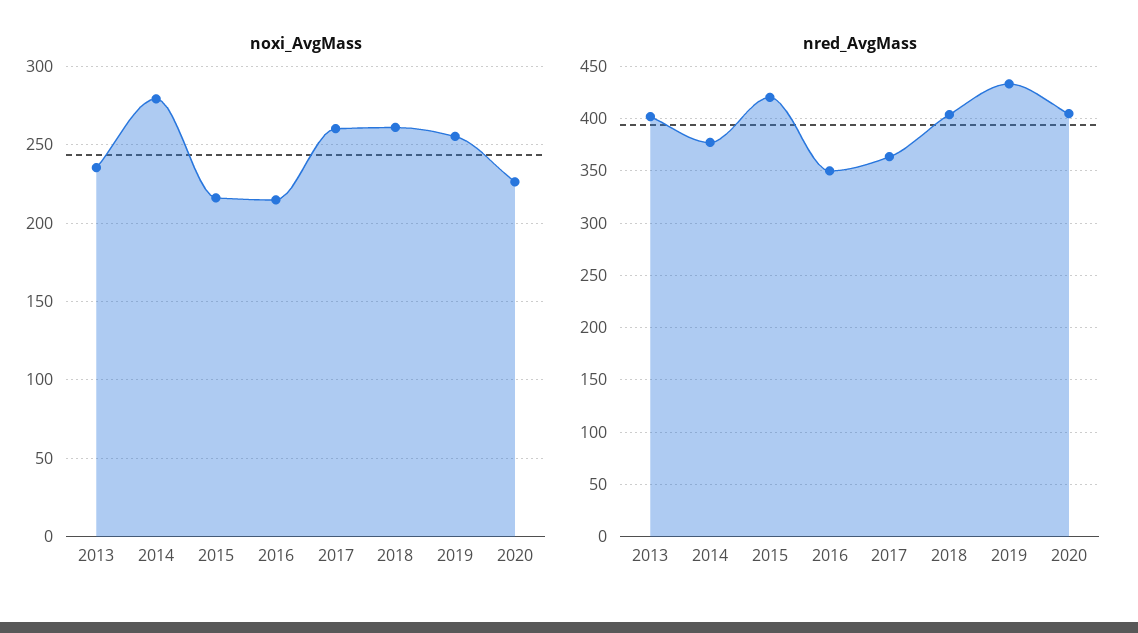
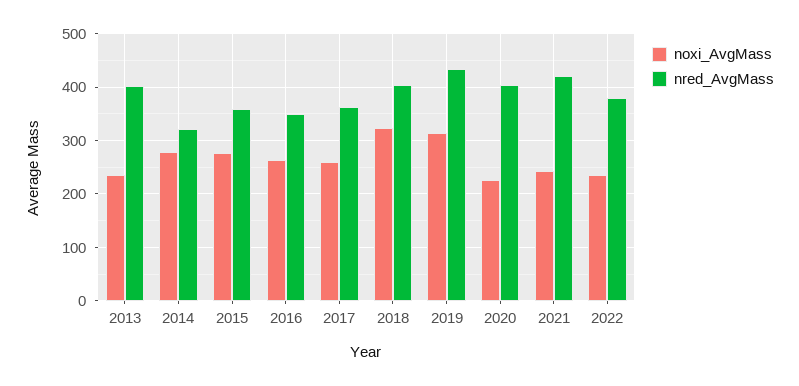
noxi_AvgMass, 2015: 215 -> 280
noxi_AvgMass, 2016: 215 -> 260
noxi_AvgMass, 2018: 260 -> 320
noxi_AvgMass, 2019: 255 -> 320
nred_AvgMass, 2014: 380 -> 320
nred_AvgMass, 2015: 420 -> 360
noxi_AvgMass, 2021: none -> 240
nred_AvgMass, 2021: none -> 420
noxi_AvgMass, 2022: none -> 240
nred_AvgMass, 2022: none -> 380

